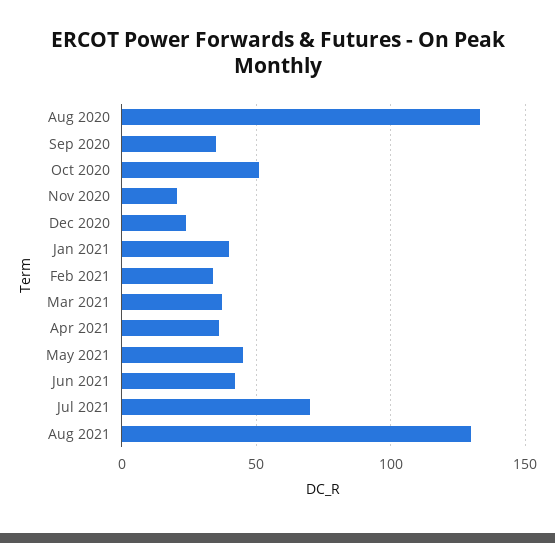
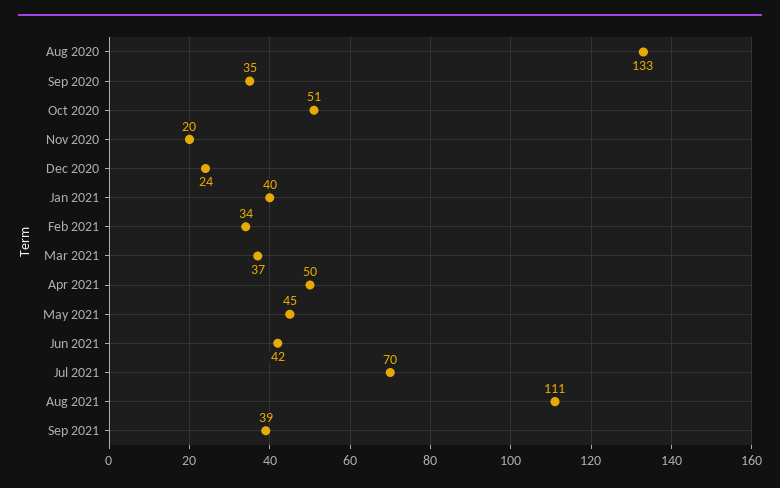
Apr 2021: 35 -> 50
Aug 2021: 130 -> 111
Sep 2021: none -> 39

